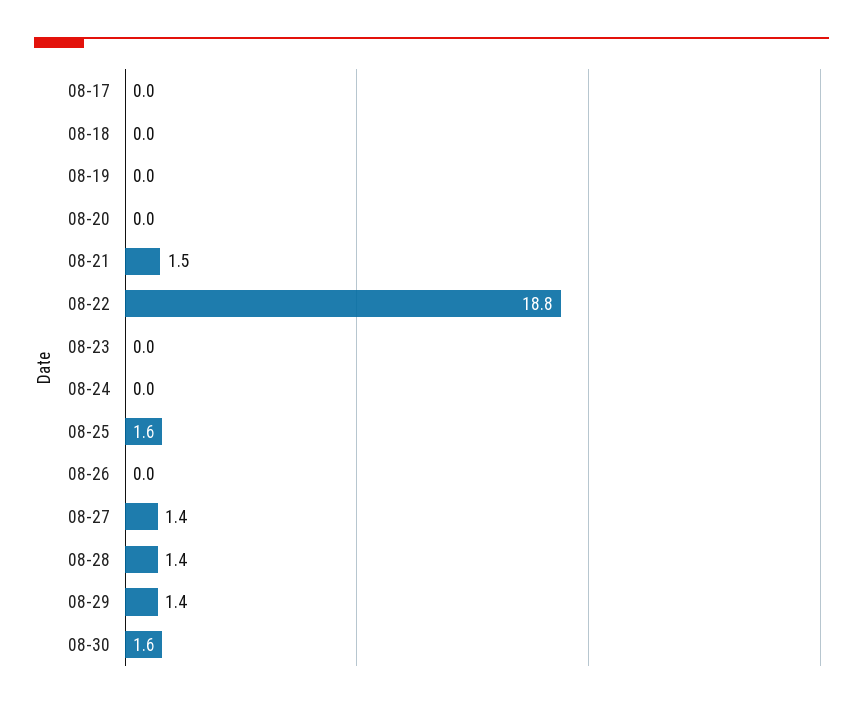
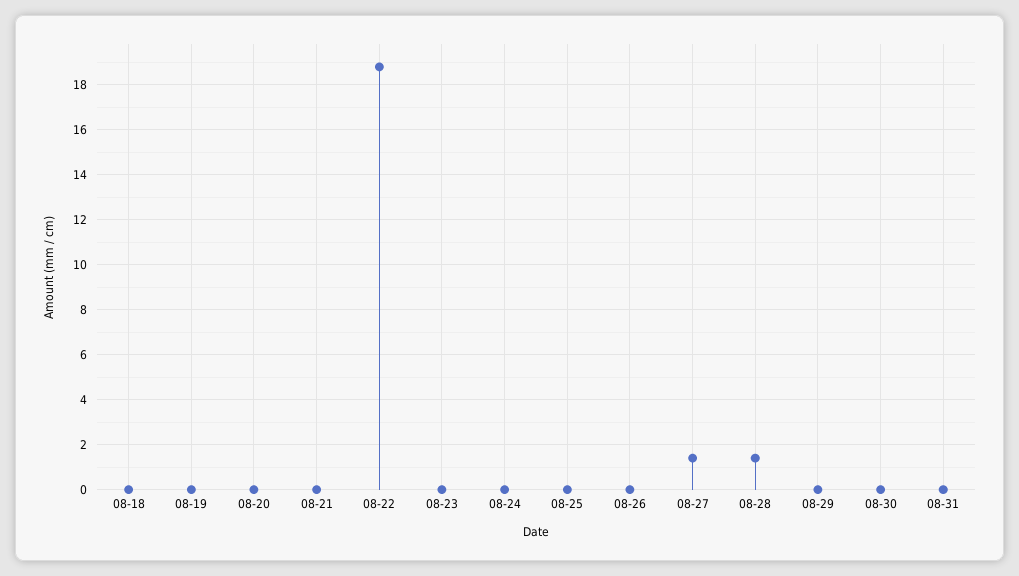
08-17: 0 -> none
08-21: 1.5 -> 0
08-25: 1.6 -> 0
08-29: 1.4 -> 0
08-30: 1.6 -> 0
08-31: none -> 0

